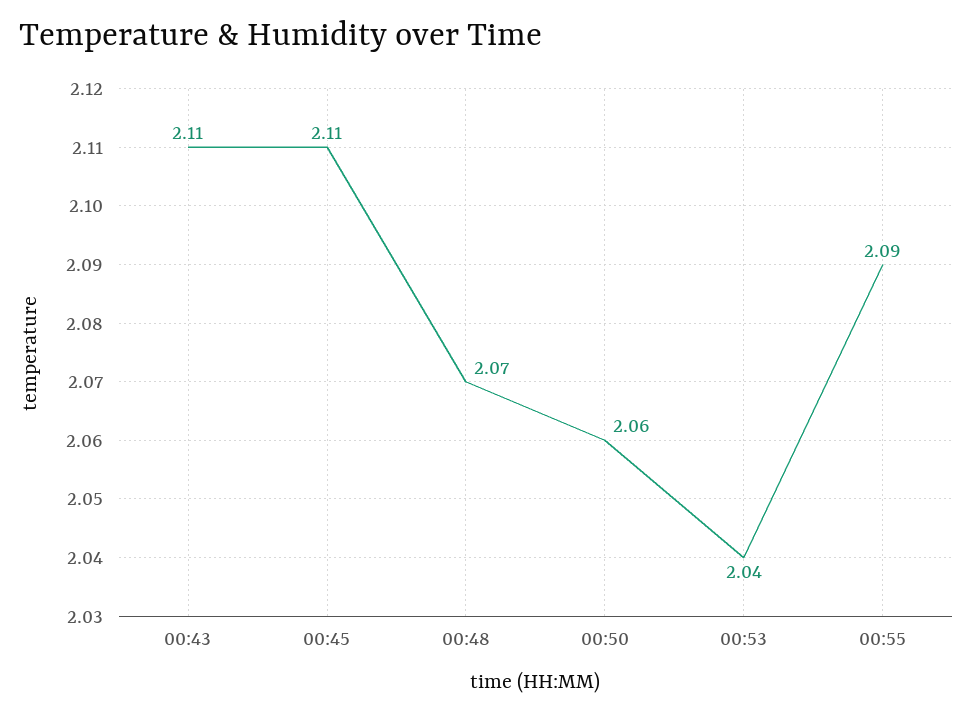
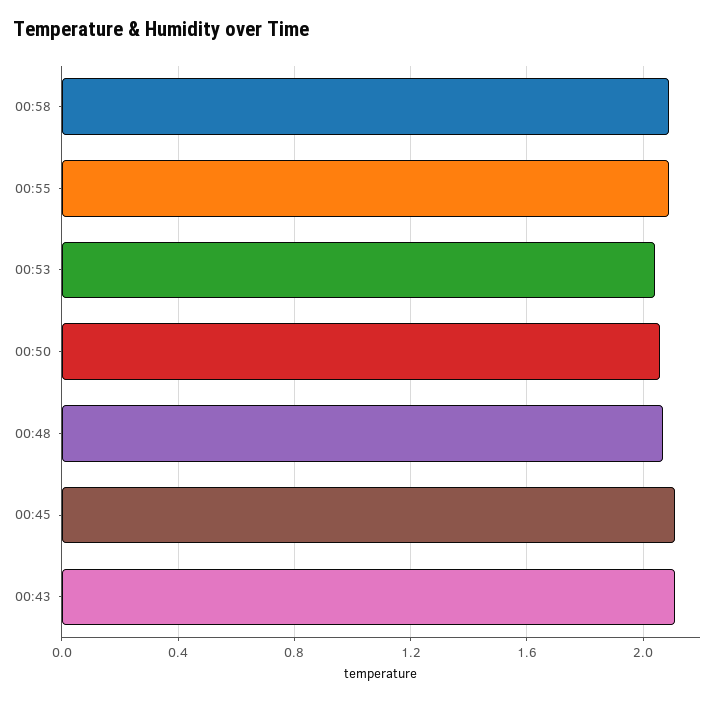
00:58: none -> 2.1

